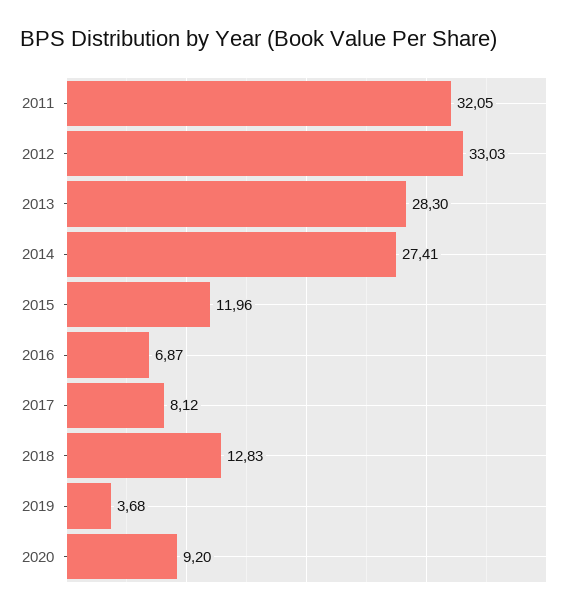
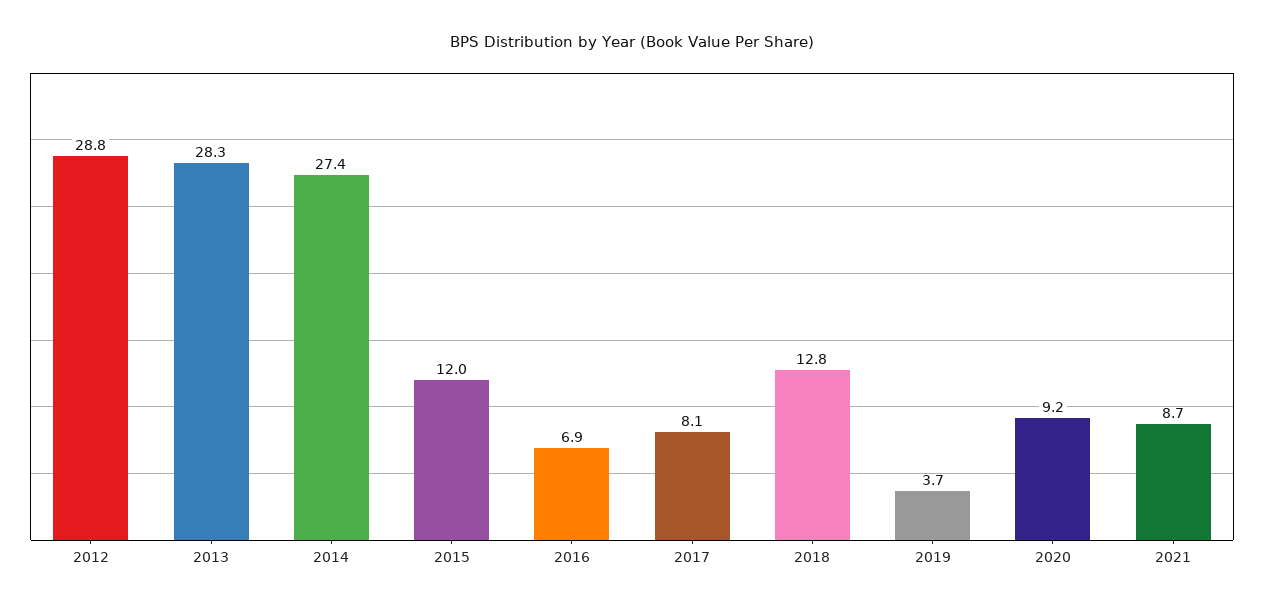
2011: 32.05 -> none
2012: 33.03 -> 28.8
2021: none -> 8.7

